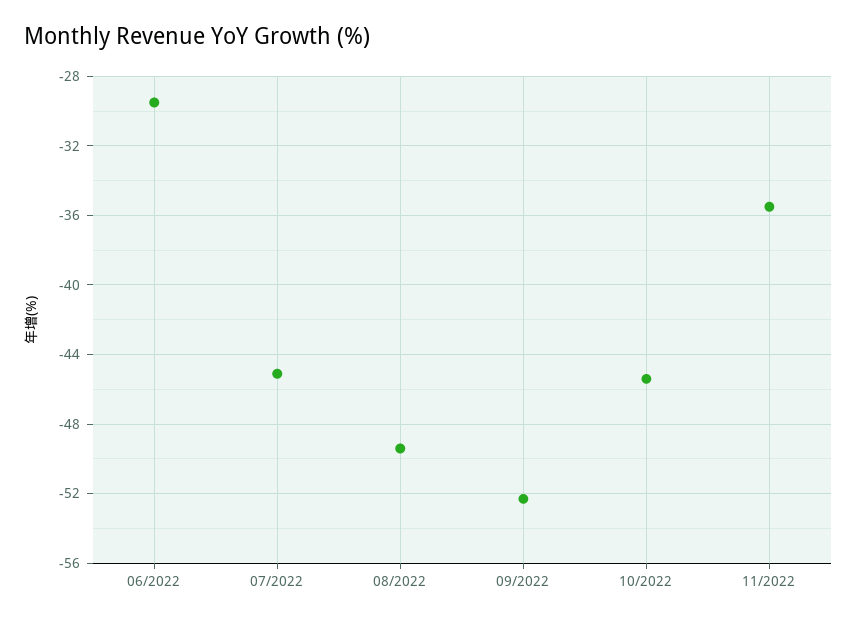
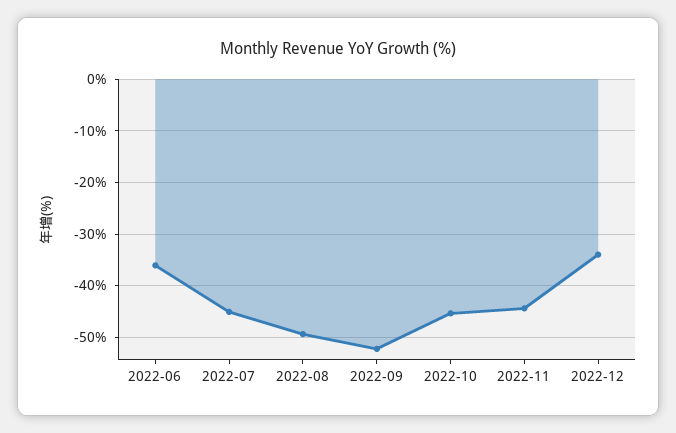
06/2022: -29.5 -> -36
11/2022: -35.5 -> -44
2022-12: none -> -34

